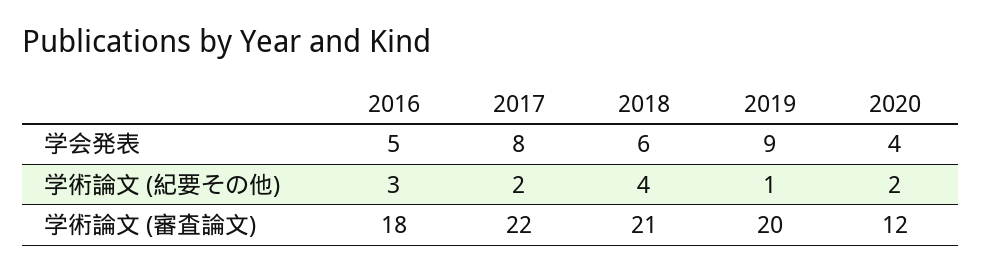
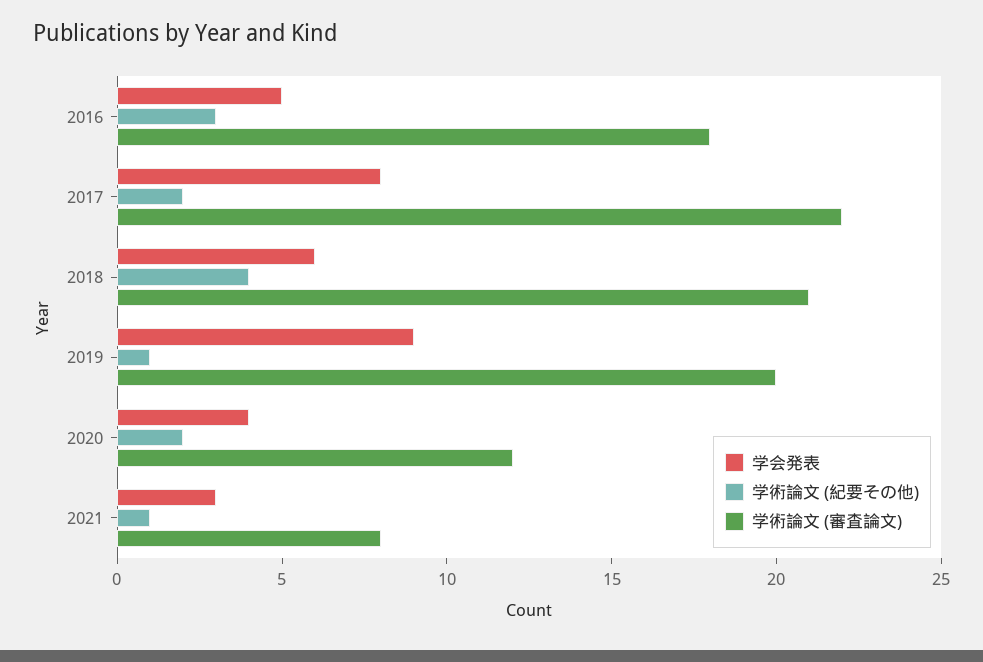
学会発表, 2021: none -> 3
学術論文 (紀要その他), 2021: none -> 1
学術論文 (審査論文), 2021: none -> 8

